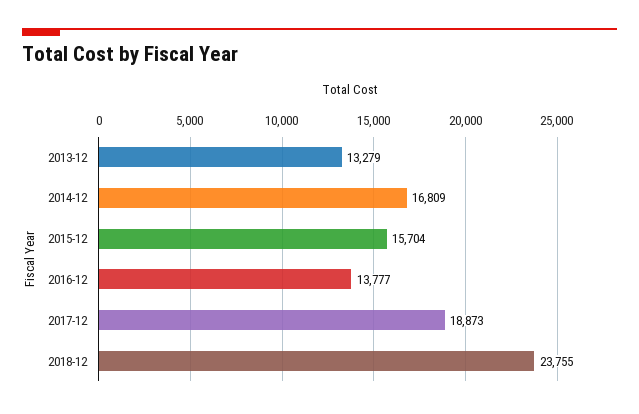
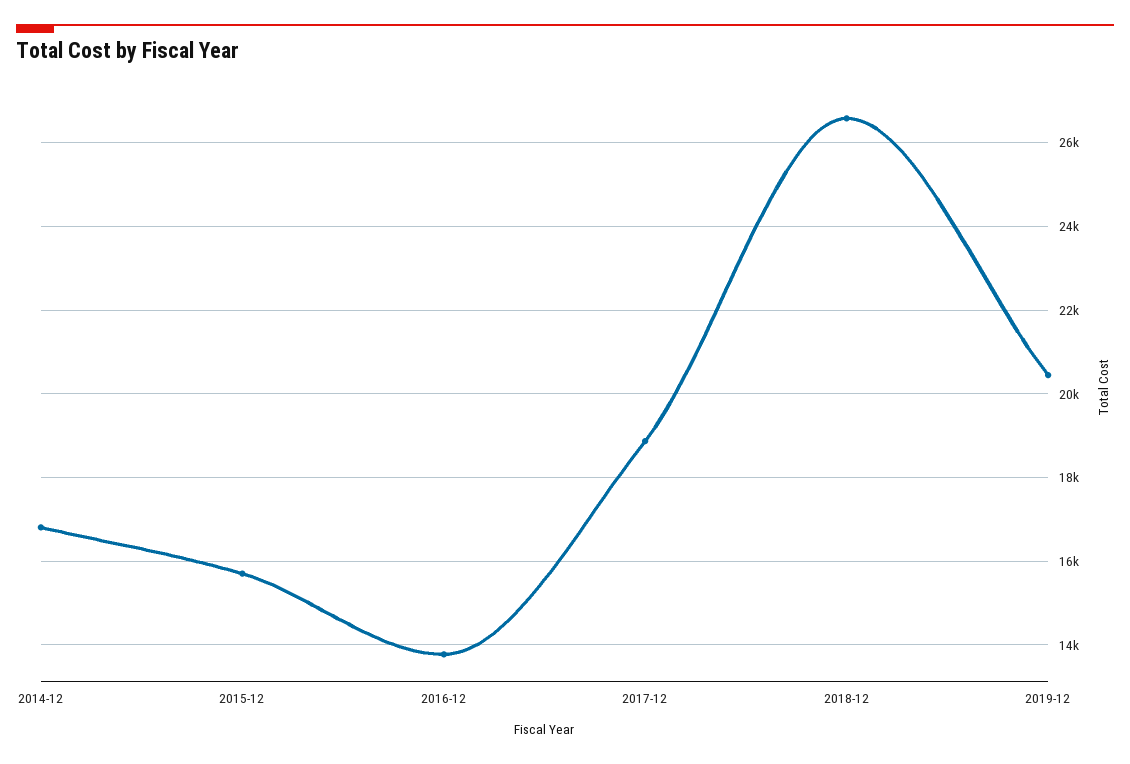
2013-12: 13279 -> none
2018-12: 23755 -> 26600
2019-12: none -> 20400

